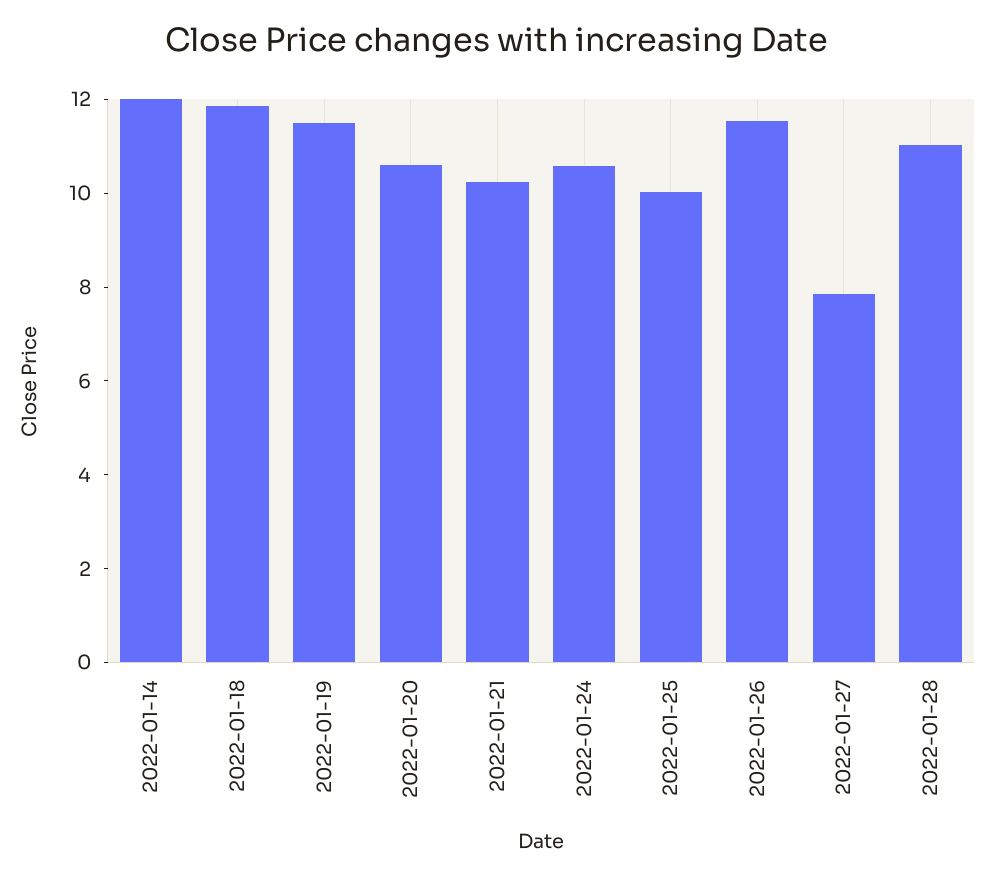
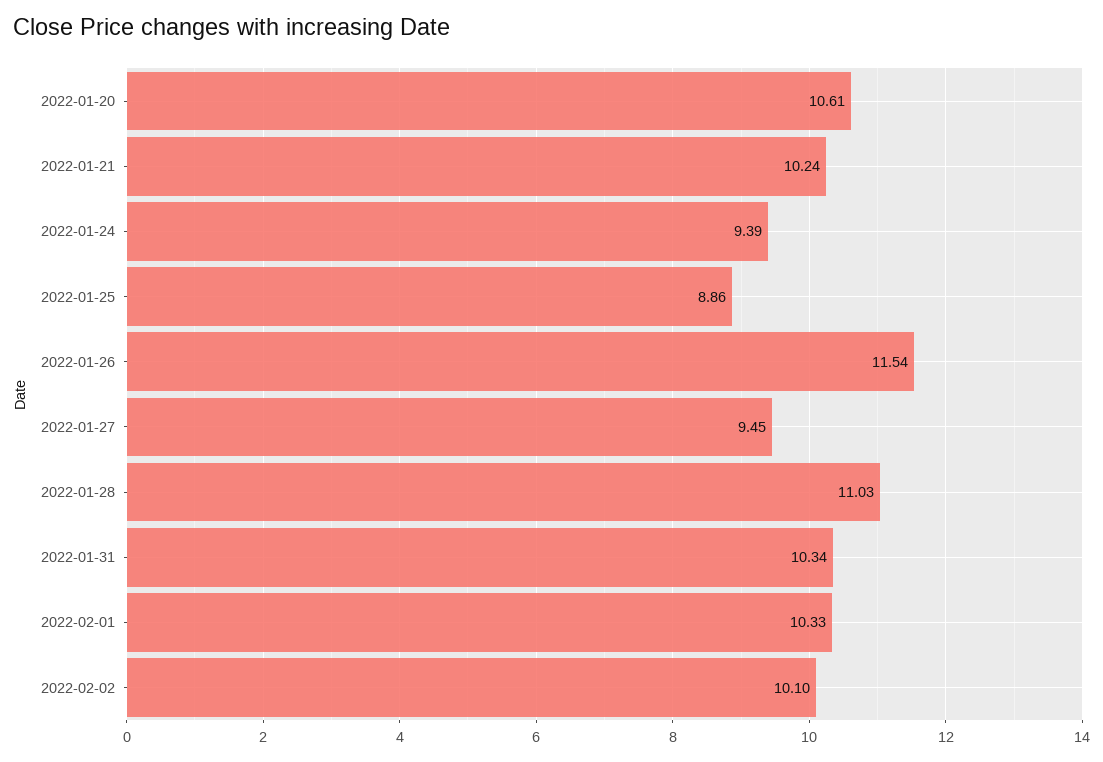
2022-01-14: 12 -> none
2022-01-18: 12 -> none
2022-01-19: 11.5 -> none
2022-01-24: 10.5 -> 9.39
2022-01-25: 10 -> 8.86
2022-01-27: 8 -> 9.45
2022-01-31: none -> 10.34
2022-02-01: none -> 10.33
2022-02-02: none -> 10.1

